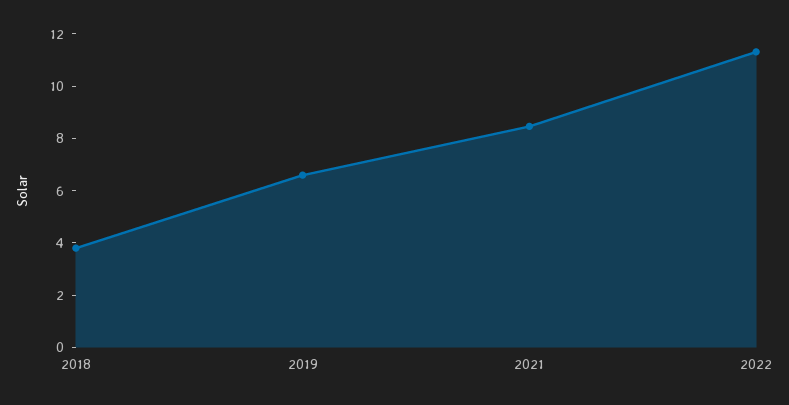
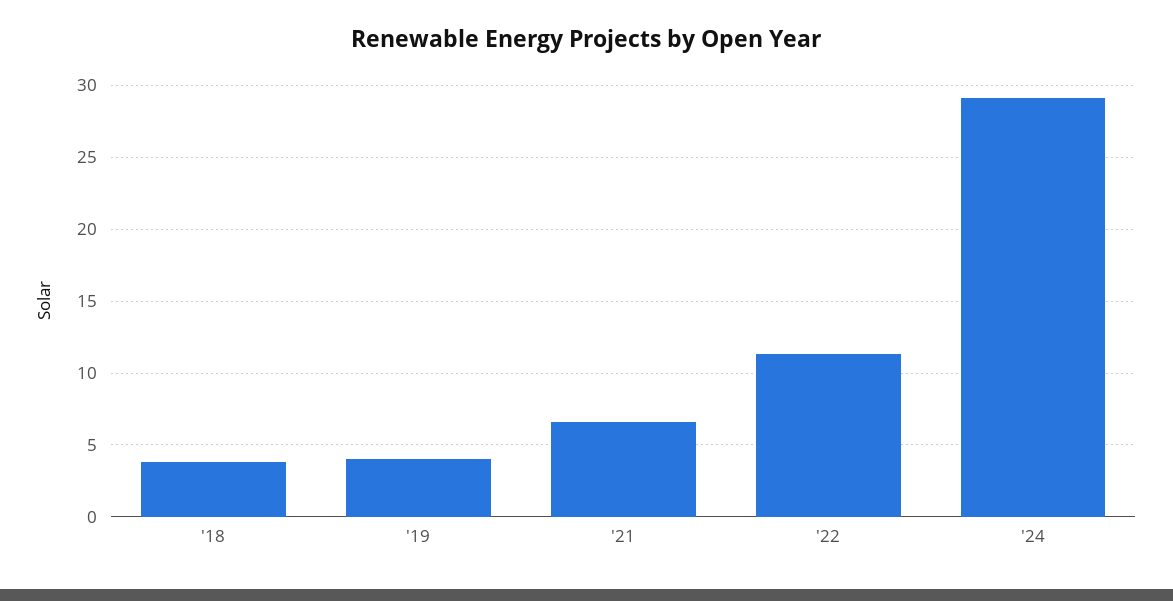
2019: 6.5 -> 4
2021: 8.5 -> 6.5
'24: none -> 29

